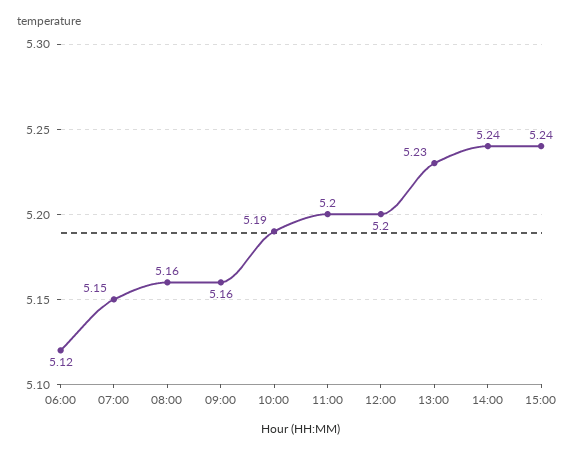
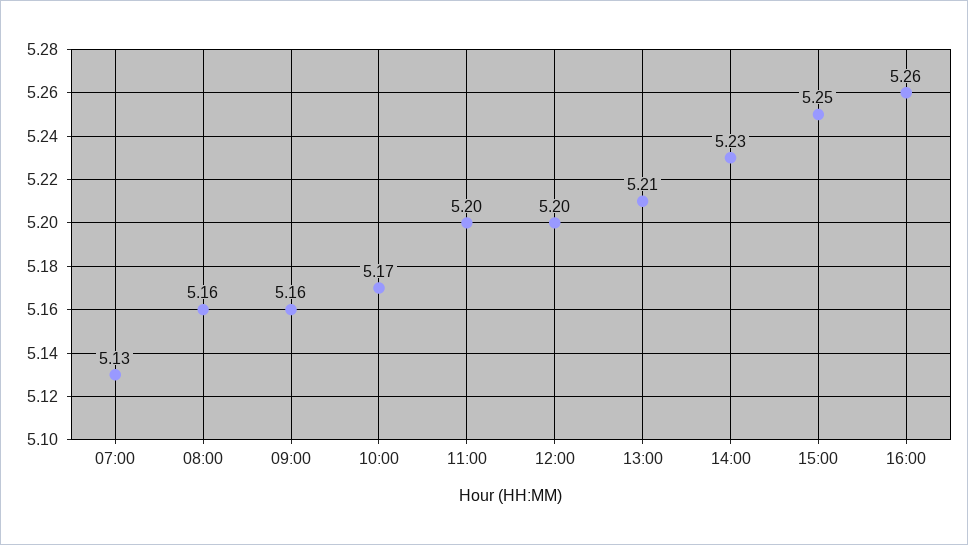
06:00: 5.12 -> none
07:00: 5.15 -> 5.13
10:00: 5.19 -> 5.17
13:00: 5.23 -> 5.21
14:00: 5.24 -> 5.23
15:00: 5.24 -> 5.25
16:00: none -> 5.26

